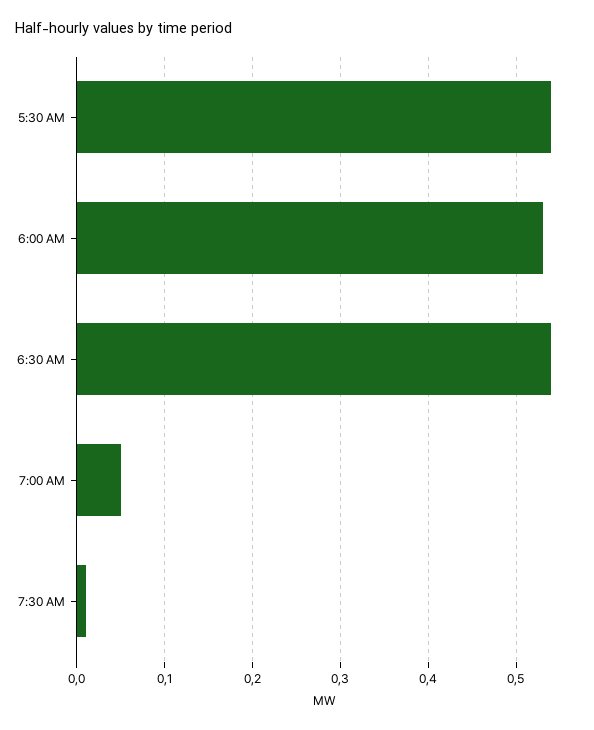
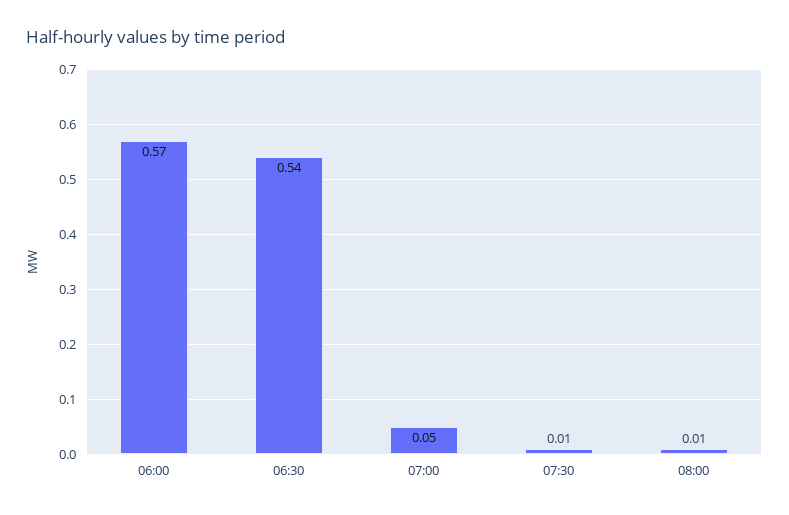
5:30 AM: 0.54 -> none
6:00 AM: 0.53 -> 0.57
08:00: none -> 0.01

